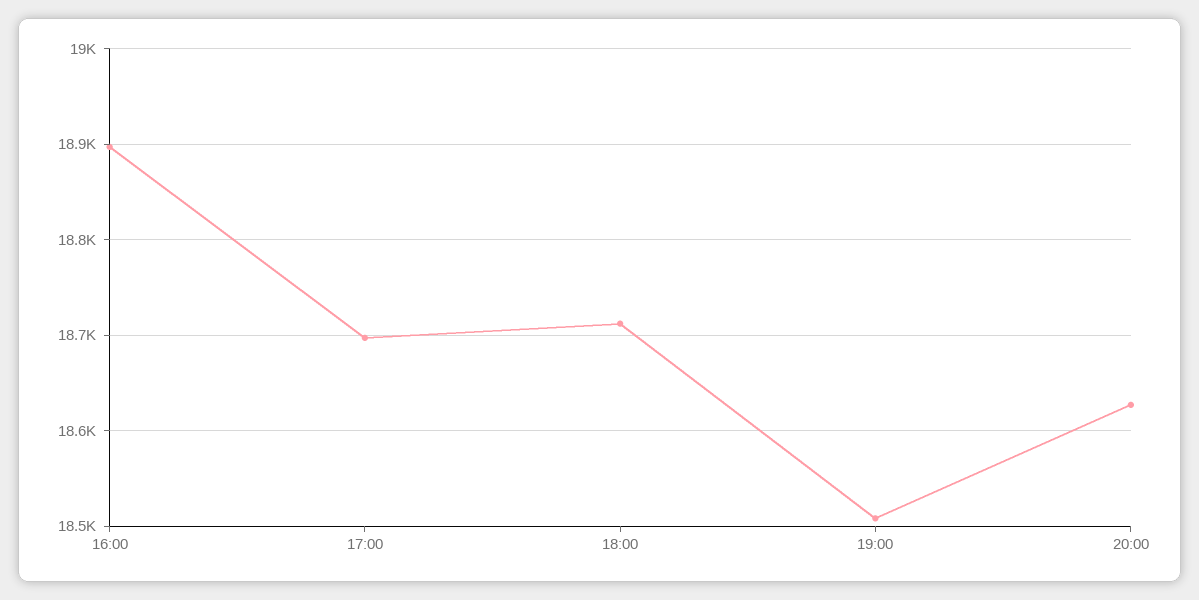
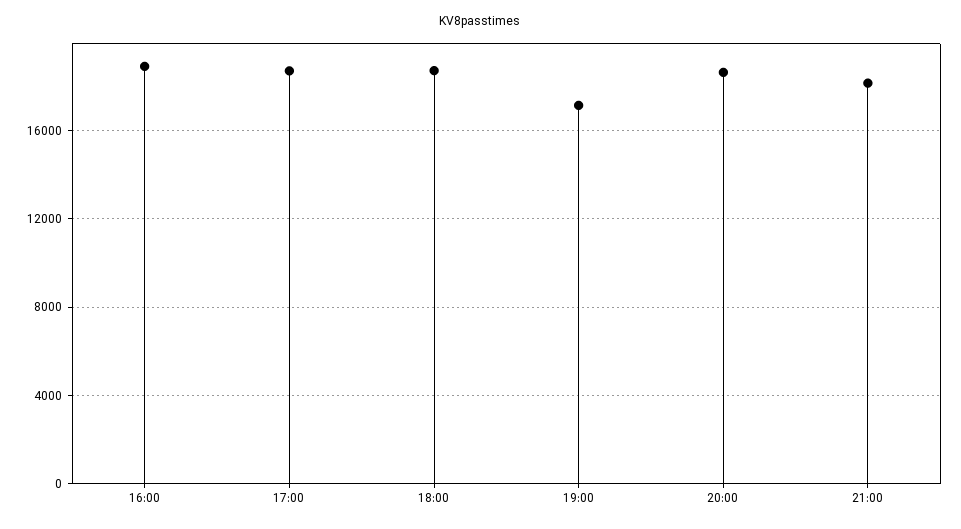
19:00: 18510 -> 17000
21:00: none -> 18000

